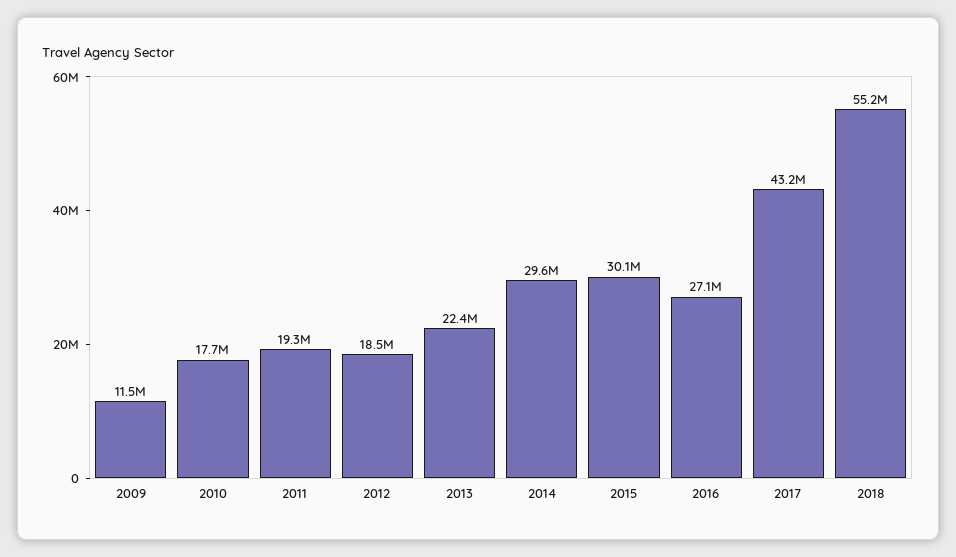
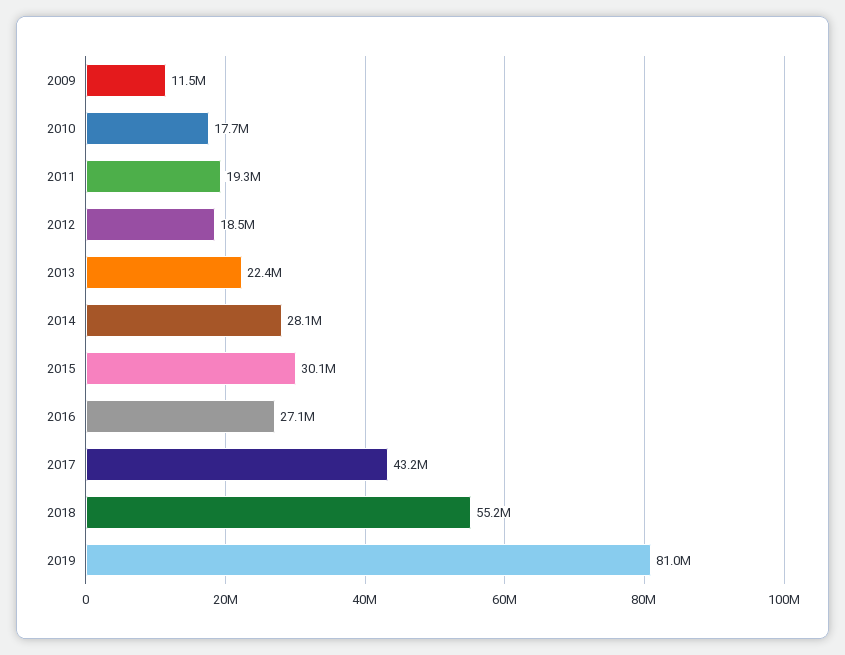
2014: 29600000 -> 28100000
2019: none -> 81000000

